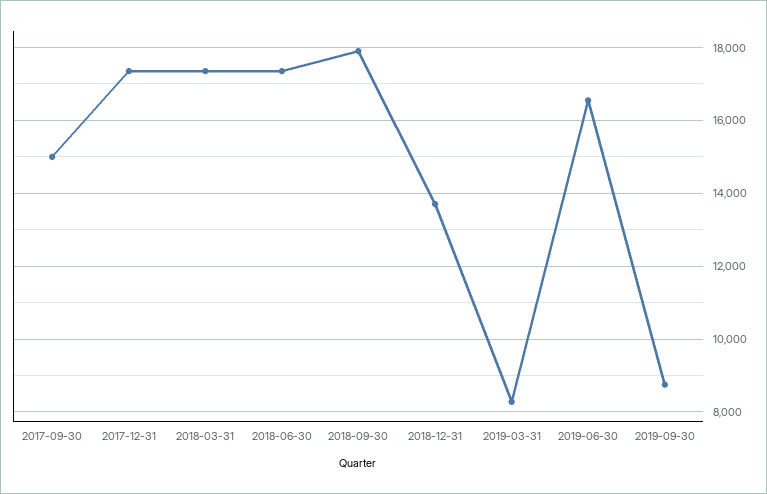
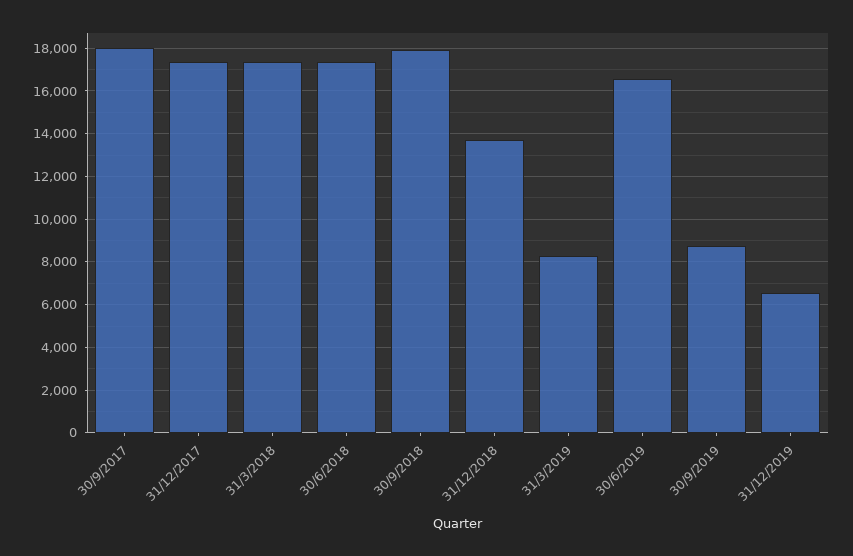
2017-09-30: 15000 -> 18000
31/12/2019: none -> 6500

